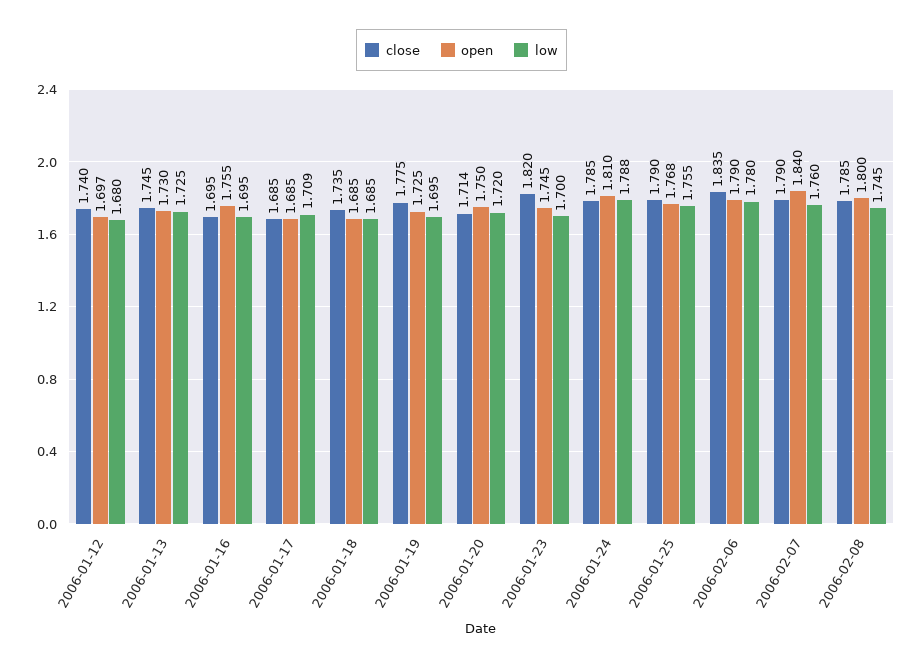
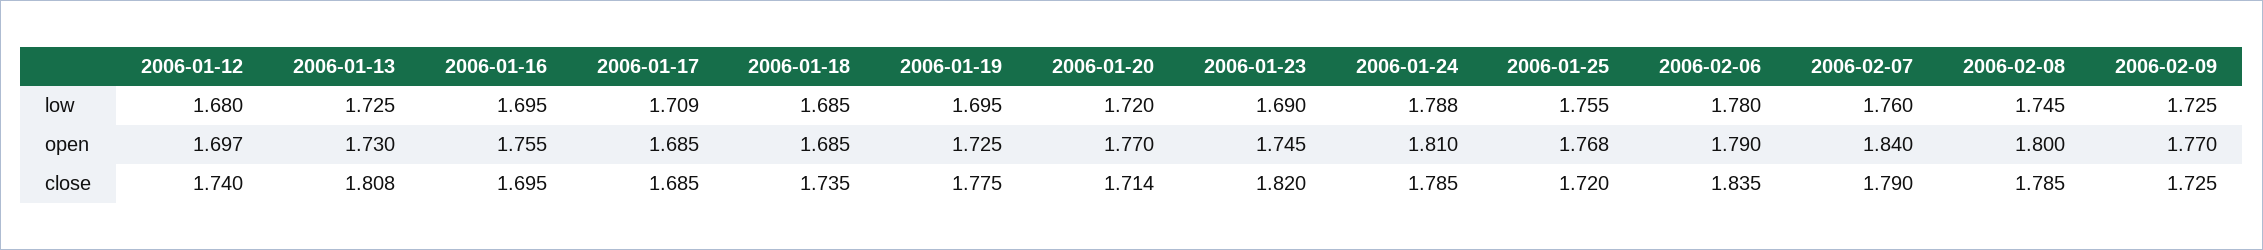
close, 2006-01-13: 1.745 -> 1.808
open, 2006-01-20: 1.75 -> 1.77
low, 2006-01-23: 1.7 -> 1.69
close, 2006-01-25: 1.79 -> 1.72
low, 2006-02-09: none -> 1.725
open, 2006-02-09: none -> 1.77
close, 2006-02-09: none -> 1.725

